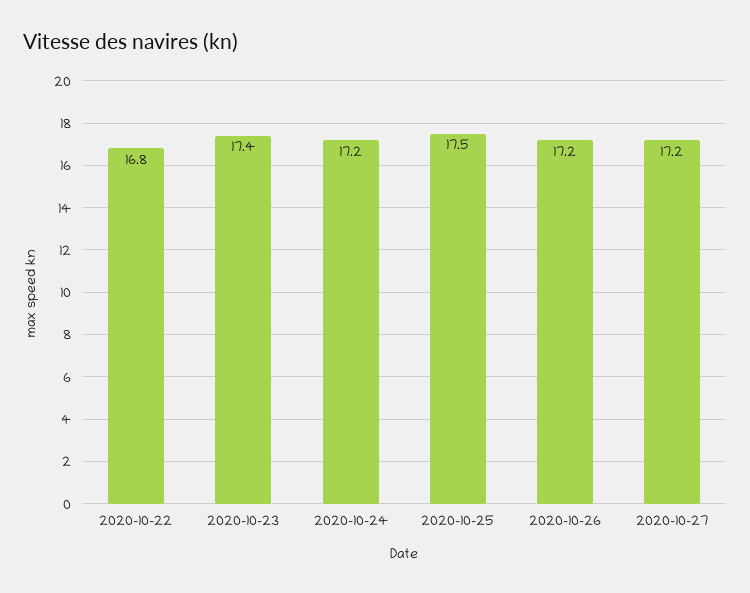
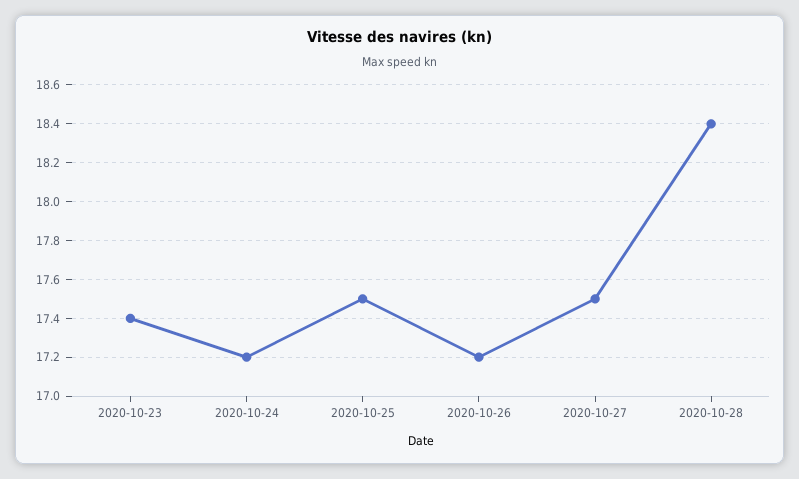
2020-10-22: 16.8 -> none
2020-10-27: 17.2 -> 17.5
2020-10-28: none -> 18.4

